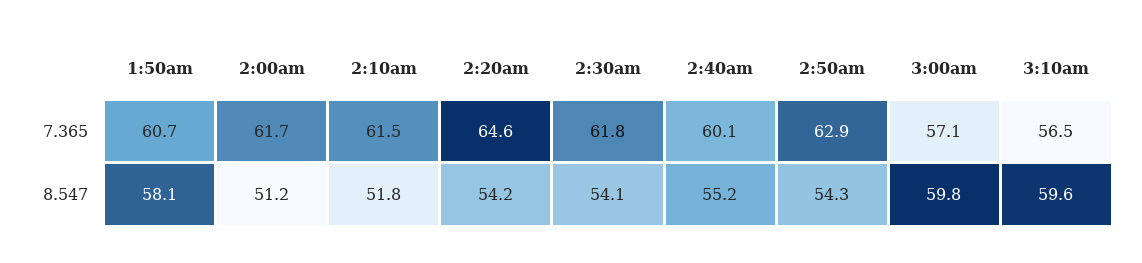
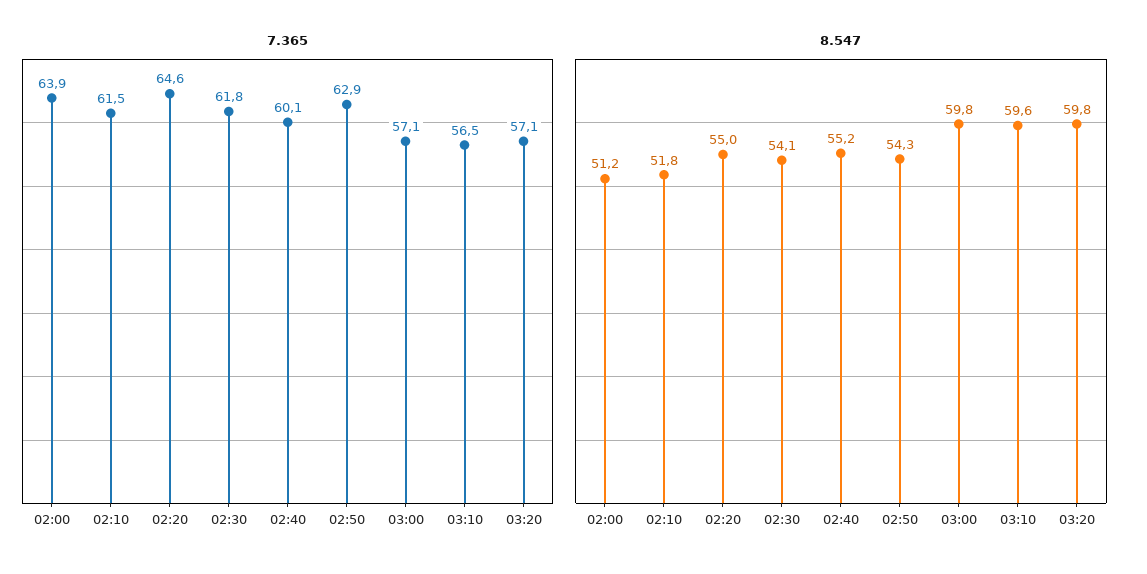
7.365, 1:50am: 60.7 -> none
7.365, 2:00am: 61.7 -> 63.9
8.547, 1:50am: 58.1 -> none
8.547, 2:20am: 54.2 -> 55
7.365, 03:20: none -> 57.1
8.547, 03:20: none -> 59.8

